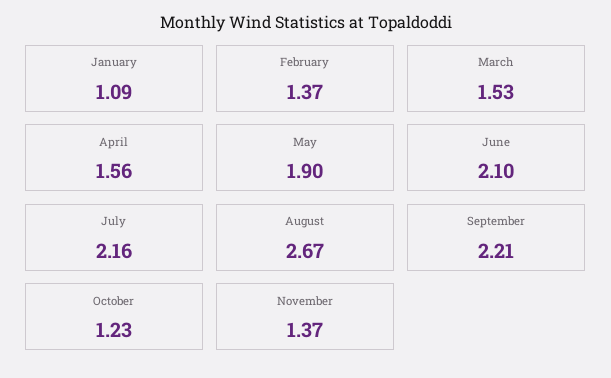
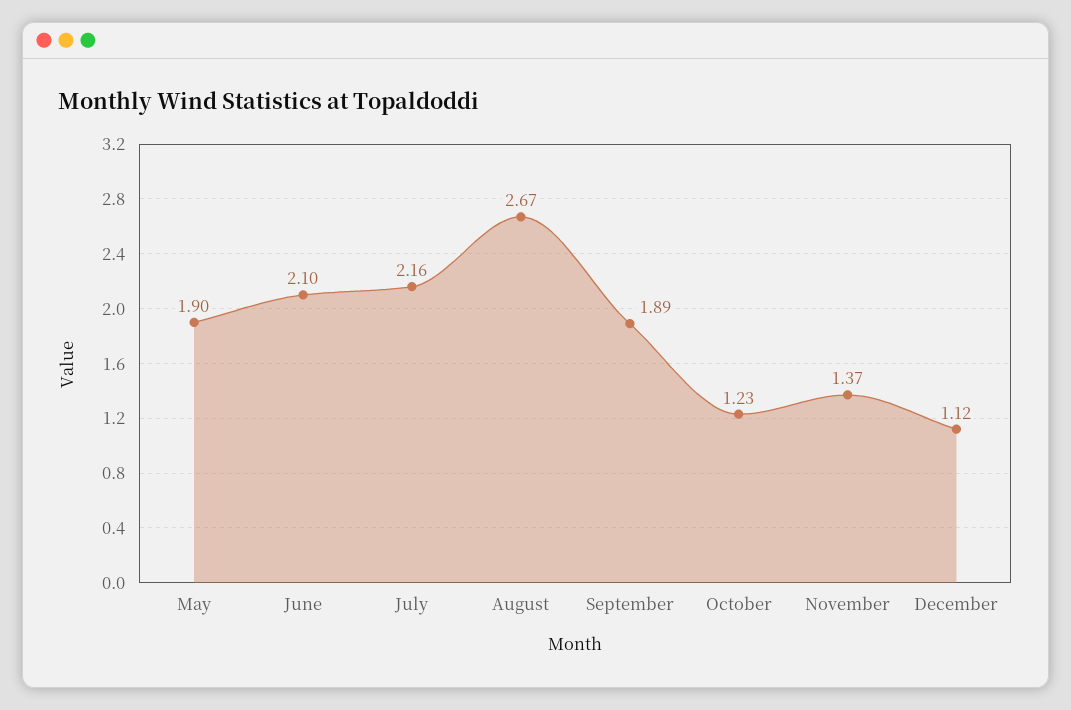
January: 1.09 -> none
February: 1.37 -> none
March: 1.53 -> none
April: 1.56 -> none
September: 2.21 -> 1.89
December: none -> 1.12

